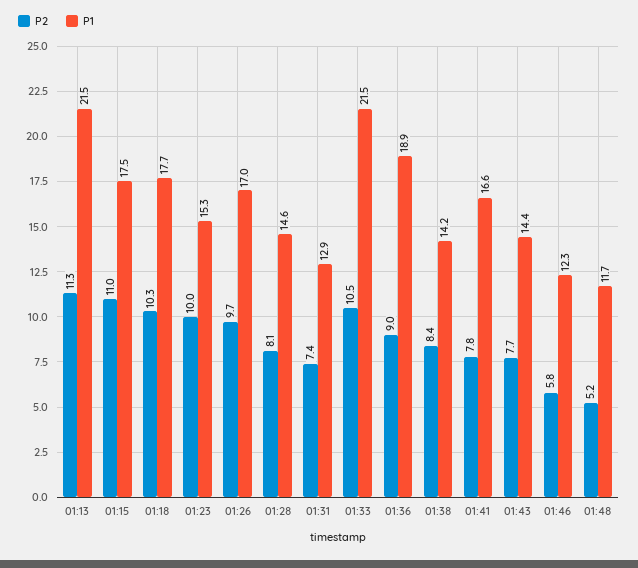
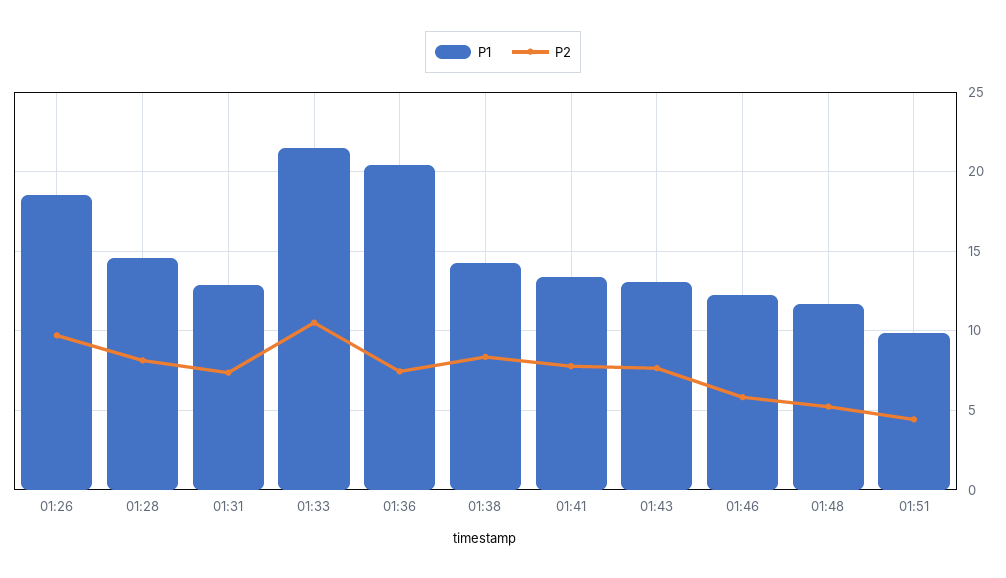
P2, 01:13: 11.3 -> none
P1, 01:13: 21.5 -> none
P2, 01:15: 11 -> none
P1, 01:15: 17.5 -> none
P2, 01:18: 10.3 -> none
P1, 01:18: 17.7 -> none
P2, 01:23: 10 -> none
P1, 01:23: 15.3 -> none
P1, 01:26: 17 -> 18.5
P2, 01:36: 9 -> 7.5
P1, 01:36: 18.9 -> 20.5
P1, 01:41: 16.6 -> 13.5
P1, 01:43: 14.4 -> 13
P1, 01:51: none -> 10
P2, 01:51: none -> 4.5

